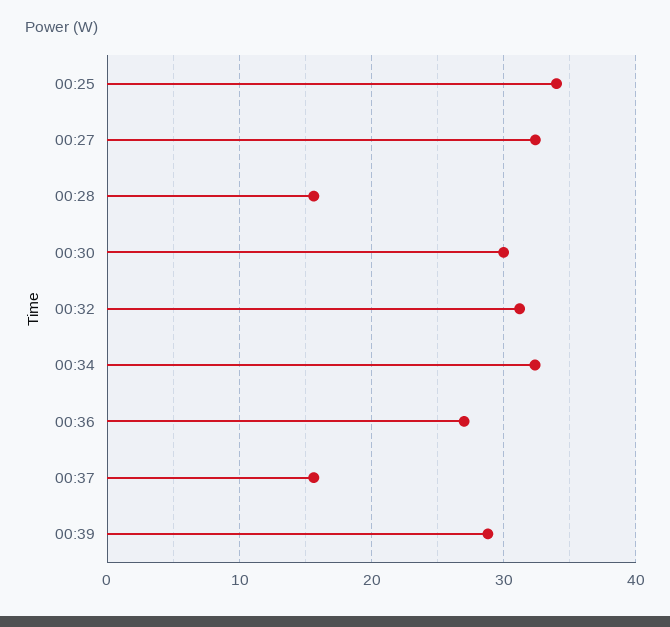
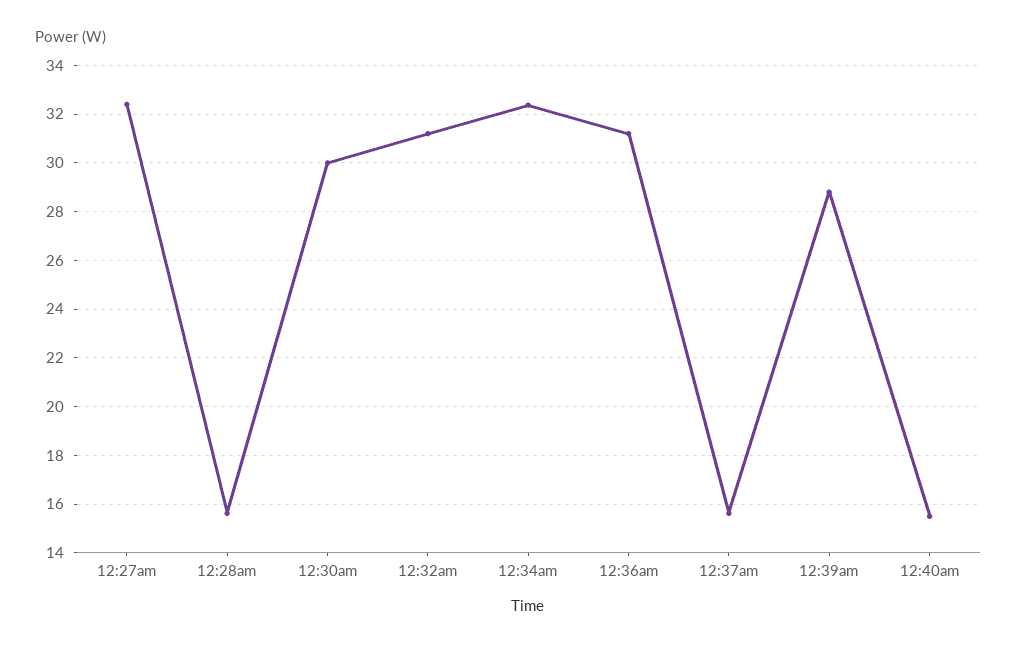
00:25: 34 -> none
00:36: 27 -> 31.25
12:40am: none -> 15.5

